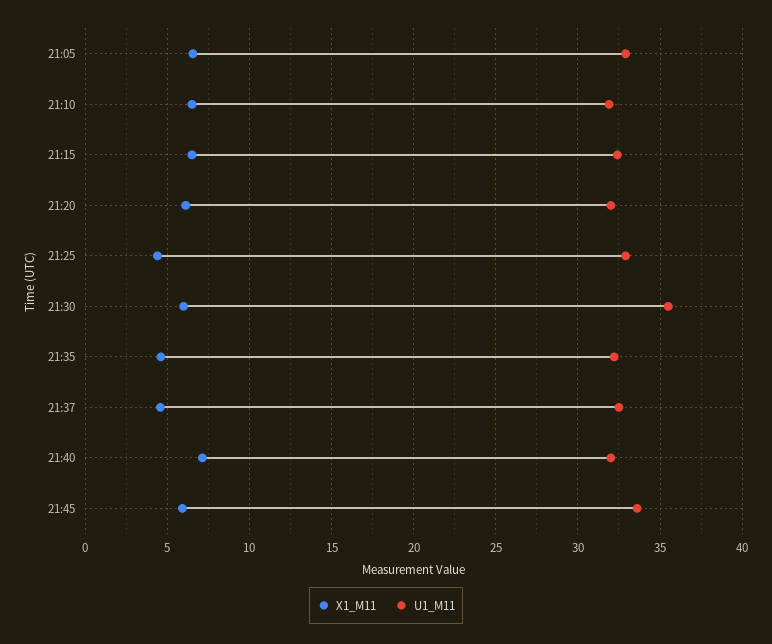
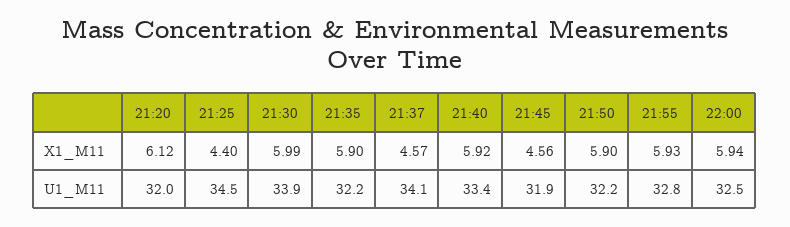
X1_M11, 21:05: 6.5 -> none
U1_M11, 21:05: 33 -> none
X1_M11, 21:10: 6.5 -> none
U1_M11, 21:10: 32 -> none
X1_M11, 21:15: 6.5 -> none
U1_M11, 21:15: 32.5 -> none
U1_M11, 21:25: 33 -> 34.5
U1_M11, 21:30: 35.5 -> 33.9
X1_M11, 21:35: 4.5 -> 5.9
U1_M11, 21:37: 32.5 -> 34.1
X1_M11, 21:40: 7 -> 5.92
U1_M11, 21:40: 32 -> 33.4
X1_M11, 21:45: 6 -> 4.56
U1_M11, 21:45: 33.5 -> 31.9
X1_M11, 21:50: none -> 5.9
X1_M11, 21:55: none -> 5.93
X1_M11, 22:00: none -> 5.94
U1_M11, 21:50: none -> 32.2
U1_M11, 21:55: none -> 32.8
U1_M11, 22:00: none -> 32.5

